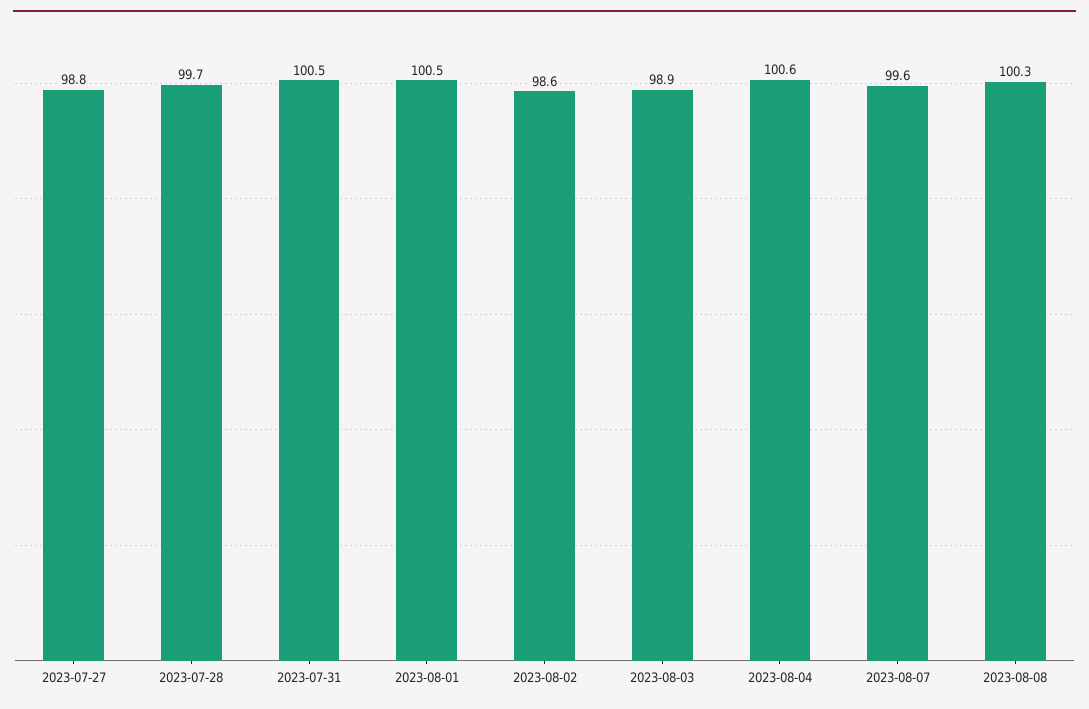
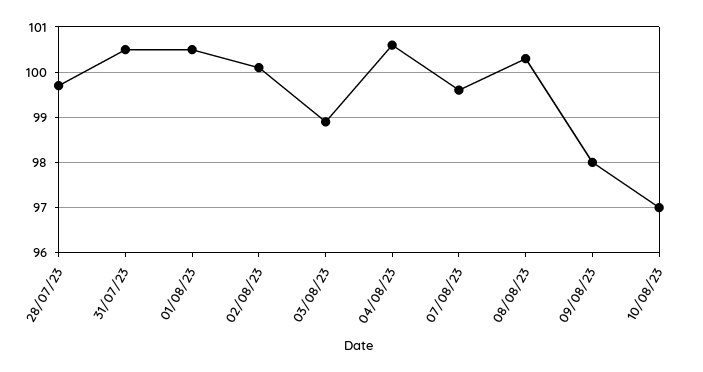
2023-07-27: 98.8 -> none
2023-08-02: 98.6 -> 100
09/08/23: none -> 98
10/08/23: none -> 97

